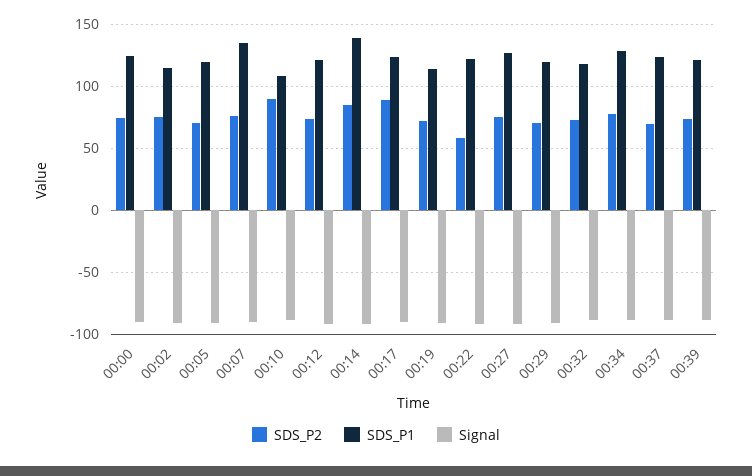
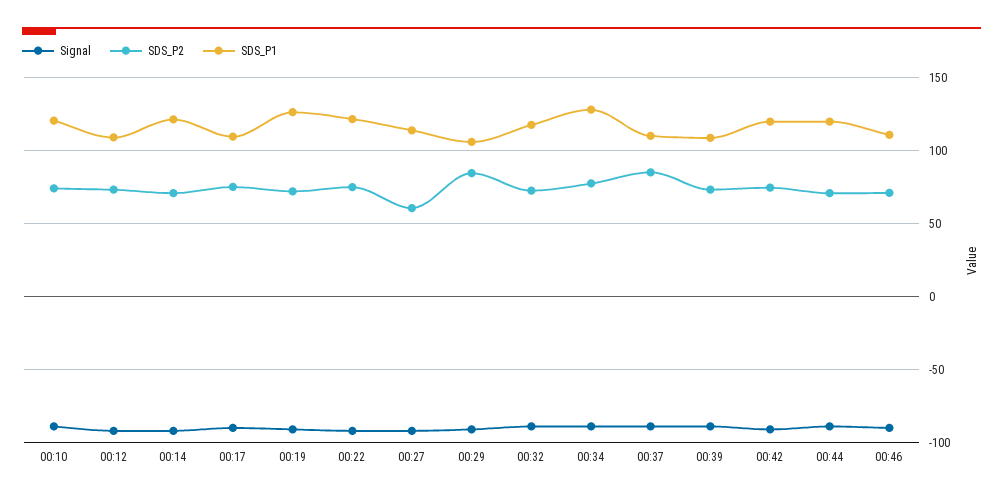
SDS_P2, 00:00: 75 -> none
SDS_P1, 00:00: 125 -> none
Signal, 00:00: -90 -> none
SDS_P2, 00:02: 75 -> none
SDS_P1, 00:02: 115 -> none
Signal, 00:02: -90 -> none
SDS_P2, 00:05: 70 -> none
SDS_P1, 00:05: 120 -> none
Signal, 00:05: -90 -> none
SDS_P2, 00:07: 75 -> none
SDS_P1, 00:07: 135 -> none
Signal, 00:07: -90 -> none
SDS_P2, 00:10: 90 -> 75
SDS_P1, 00:10: 110 -> 120
SDS_P1, 00:12: 120 -> 110
SDS_P2, 00:14: 85 -> 70
SDS_P1, 00:14: 140 -> 120
SDS_P2, 00:17: 90 -> 75
SDS_P1, 00:17: 125 -> 110
SDS_P1, 00:19: 115 -> 125
SDS_P2, 00:22: 60 -> 75
SDS_P2, 00:27: 75 -> 60
SDS_P1, 00:27: 125 -> 115
SDS_P2, 00:29: 70 -> 85
SDS_P1, 00:29: 120 -> 105
SDS_P2, 00:37: 70 -> 85
SDS_P1, 00:37: 125 -> 110
SDS_P1, 00:39: 120 -> 110
Signal, 00:42: none -> -90
SDS_P2, 00:42: none -> 75
SDS_P1, 00:42: none -> 120
Signal, 00:44: none -> -90
SDS_P2, 00:44: none -> 70
SDS_P1, 00:44: none -> 120
Signal, 00:46: none -> -90
SDS_P2, 00:46: none -> 70
SDS_P1, 00:46: none -> 110

